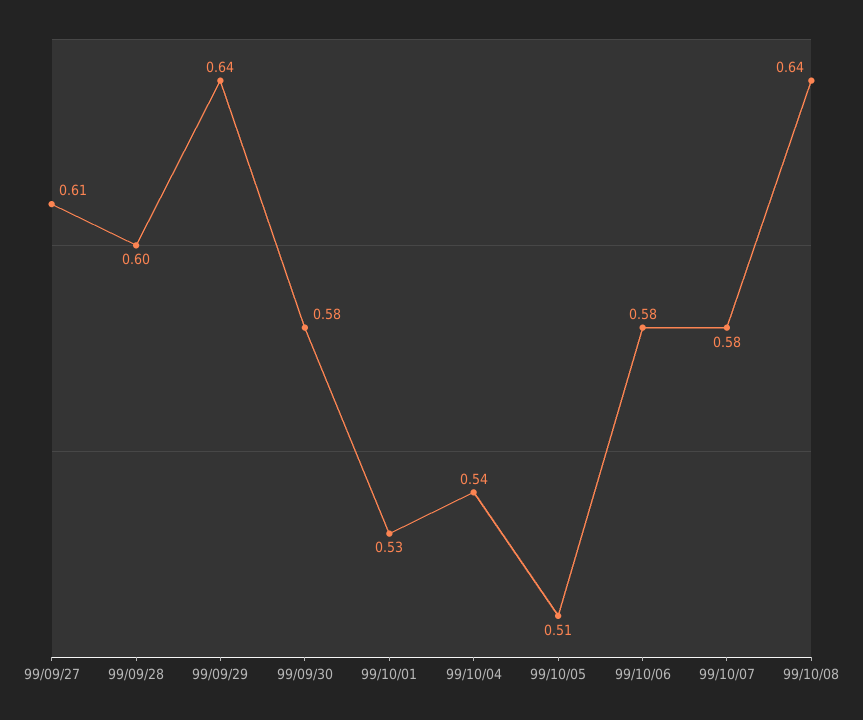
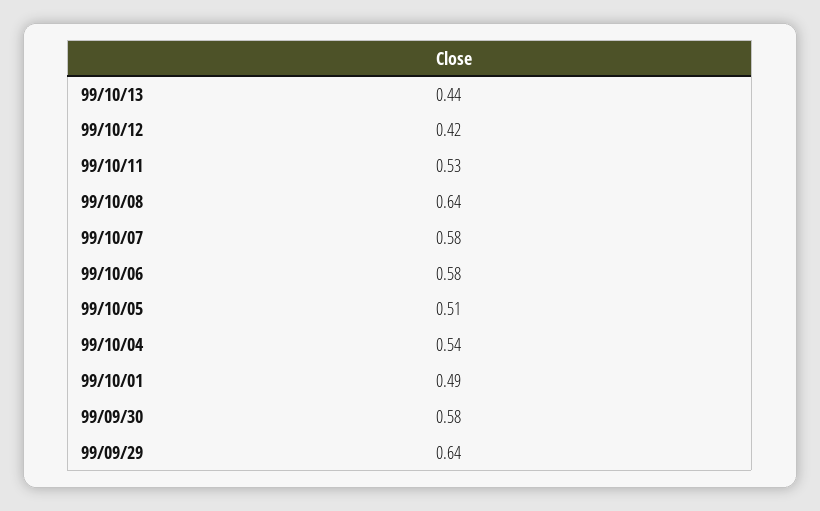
99/09/27: 0.61 -> none
99/09/28: 0.6 -> none
99/10/01: 0.53 -> 0.49
99/10/13: none -> 0.44
99/10/12: none -> 0.42
99/10/11: none -> 0.53

